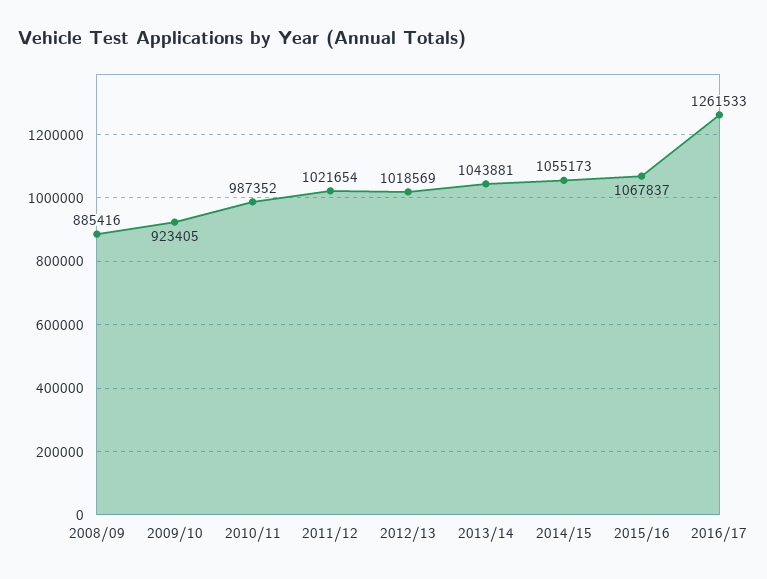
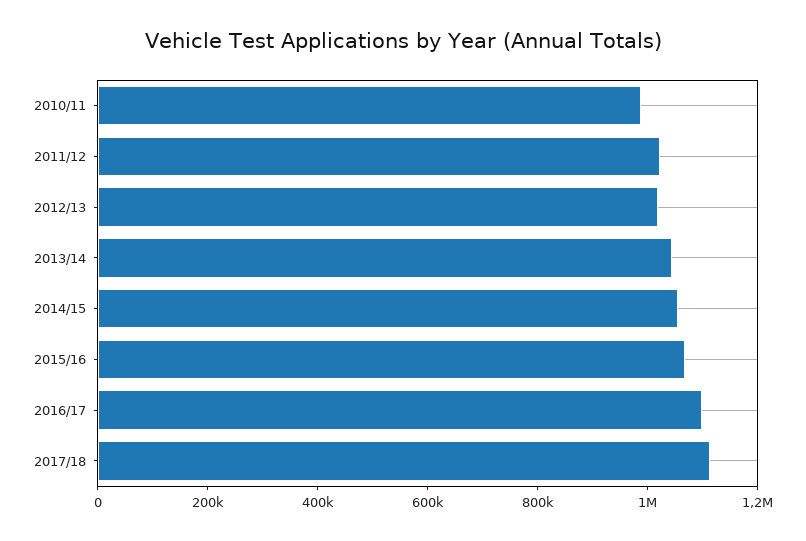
2008/09: 885416 -> none
2009/10: 923405 -> none
2016/17: 1261533 -> 1100000
2017/18: none -> 1100000

